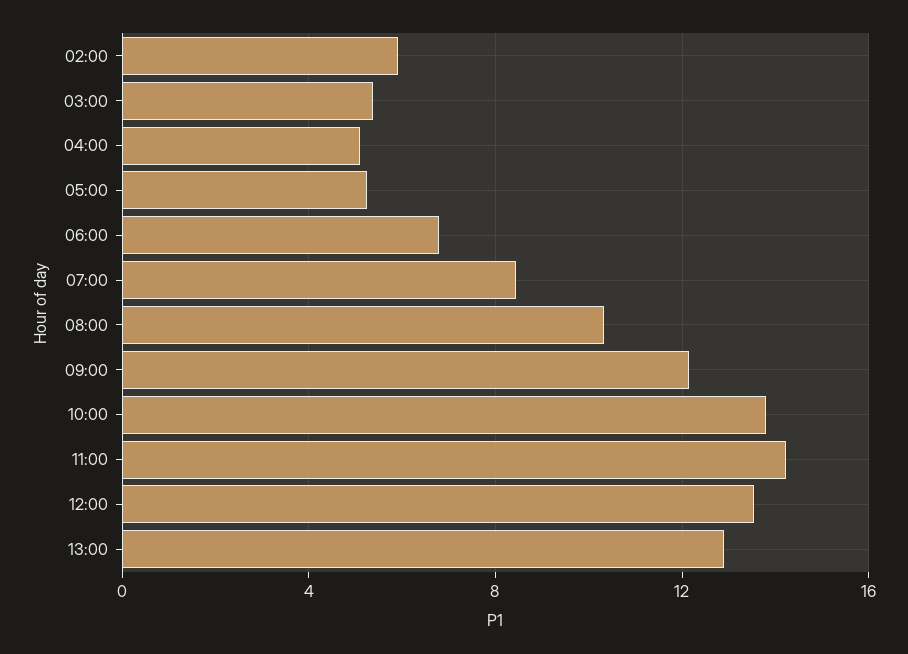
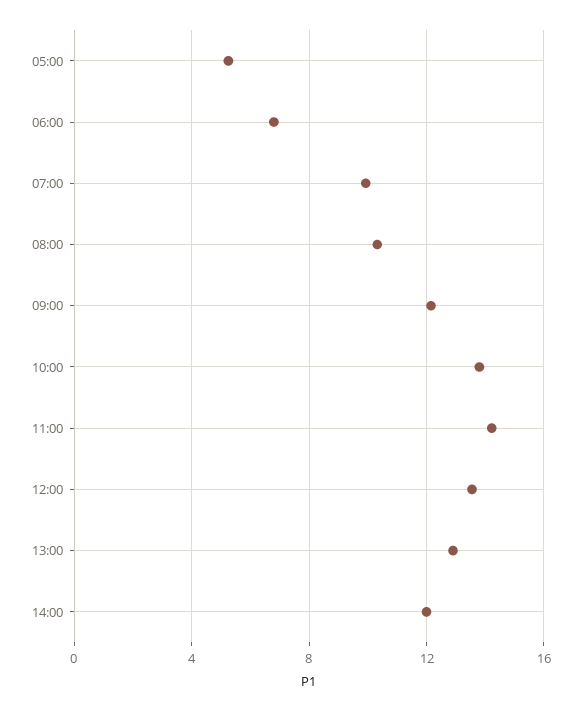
02:00: 6 -> none
03:00: 5.5 -> none
04:00: 5 -> none
07:00: 8.5 -> 10
14:00: none -> 12

